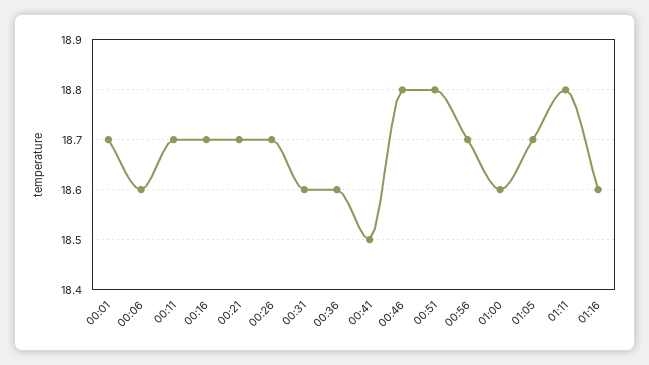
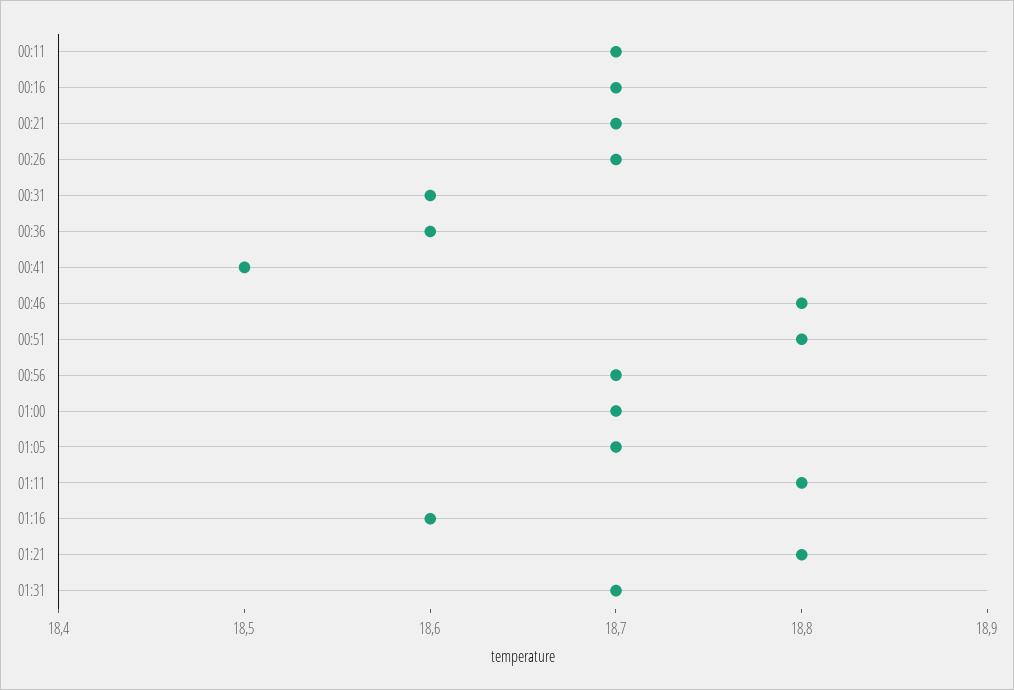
00:01: 18.7 -> none
00:06: 18.6 -> none
01:00: 18.6 -> 18.7
01:21: none -> 18.8
01:31: none -> 18.7

